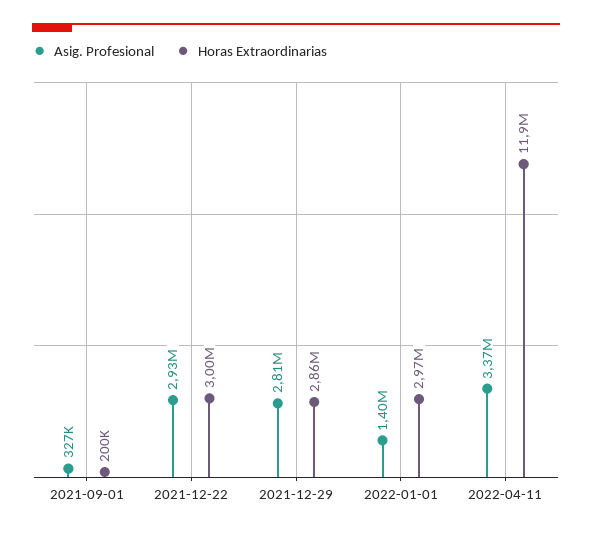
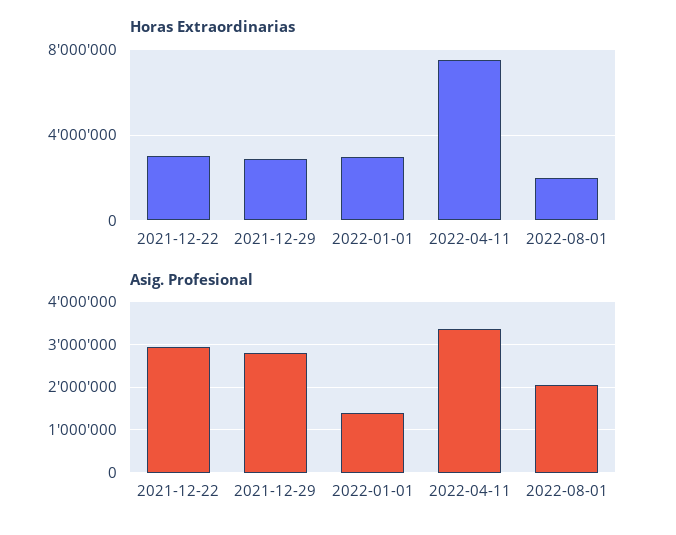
Asig. Profesional, 2021-09-01: 327000 -> none
Horas Extraordinarias, 2021-09-01: 200000 -> none
Horas Extraordinarias, 2022-04-11: 11900000 -> 7500000
Horas Extraordinarias, 2022-08-01: none -> 2000000
Asig. Profesional, 2022-08-01: none -> 2000000

